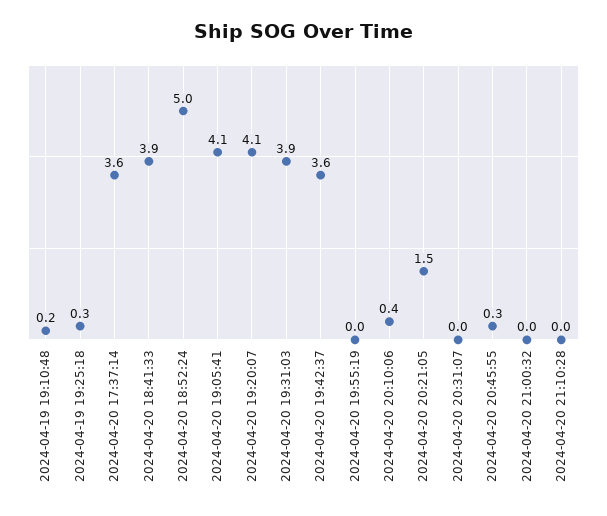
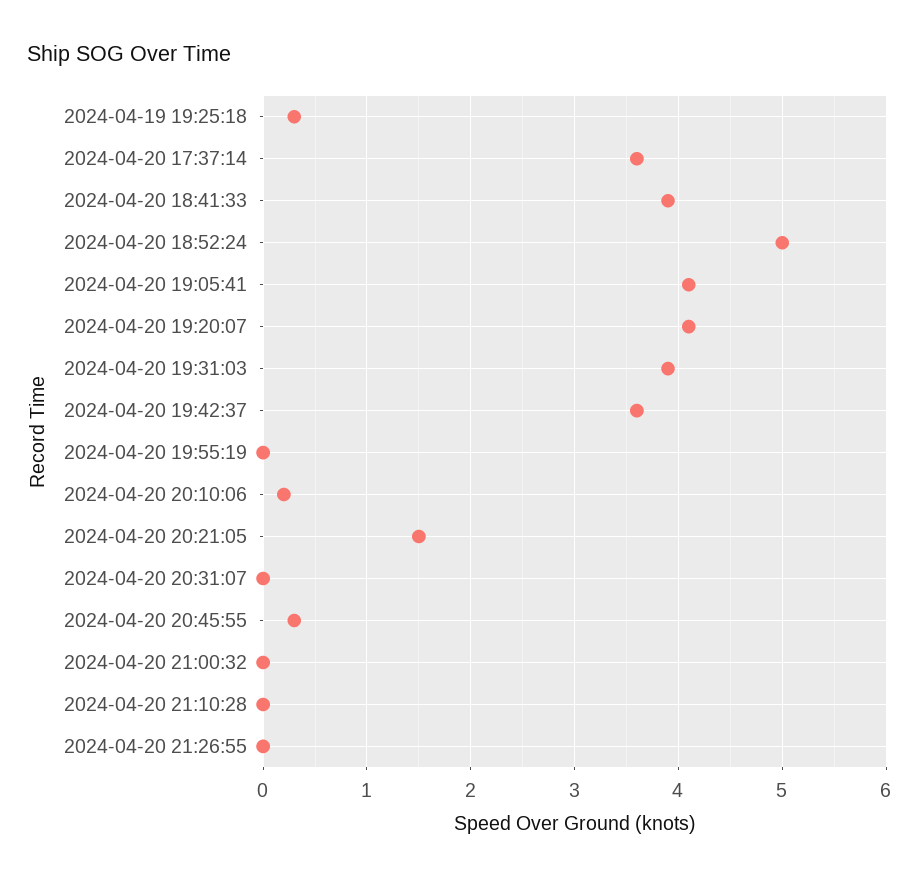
2024-04-19 19:10:48: 0.2 -> none
2024-04-20 20:10:06: 0.4 -> 0.2
2024-04-20 21:26:55: none -> 0

